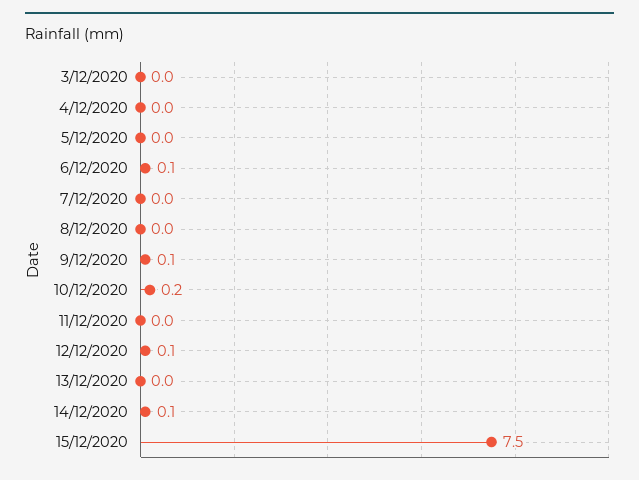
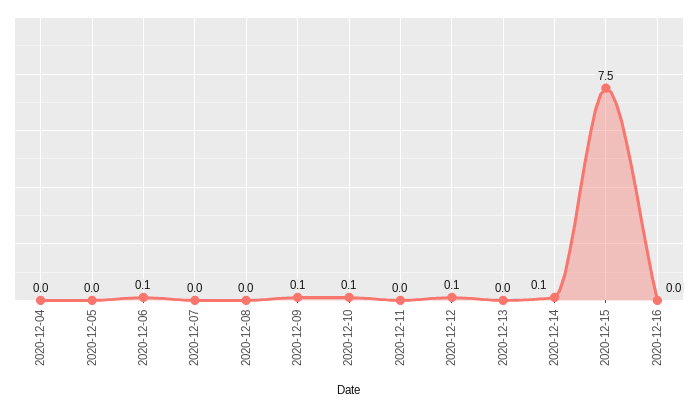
3/12/2020: 0 -> none
10/12/2020: 0.2 -> 0.1
2020-12-16: none -> 0

